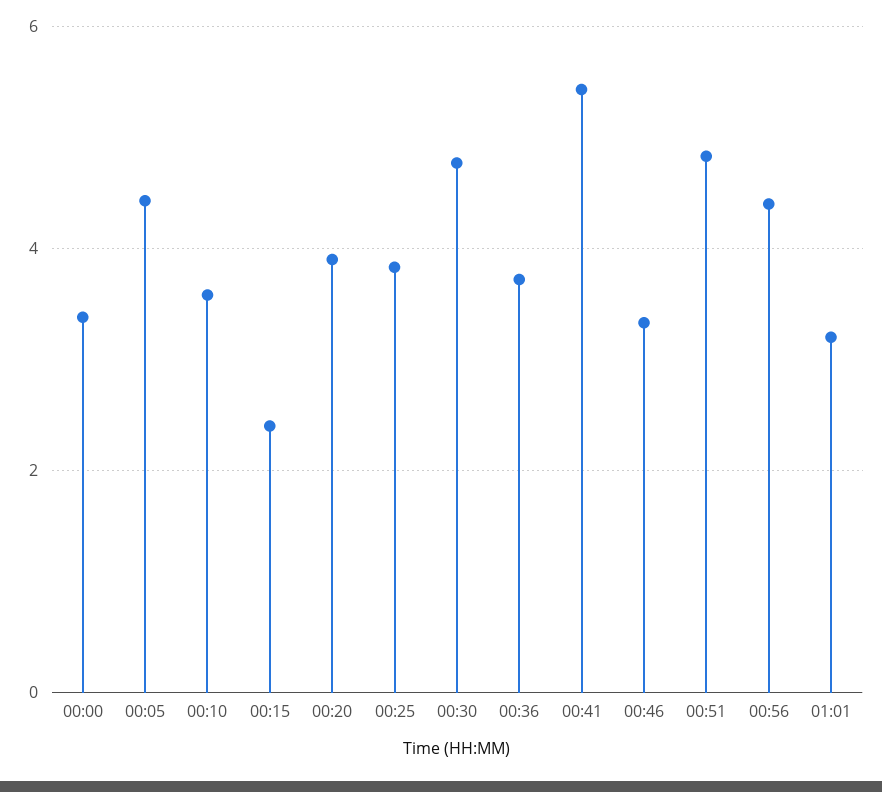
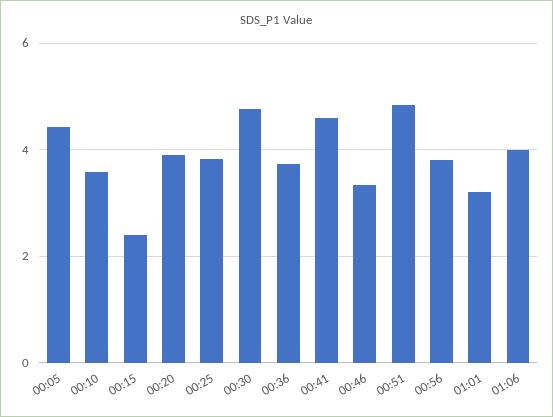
00:00: 3.4 -> none
00:41: 5.4 -> 4.6
00:56: 4.4 -> 3.8
01:06: none -> 4

